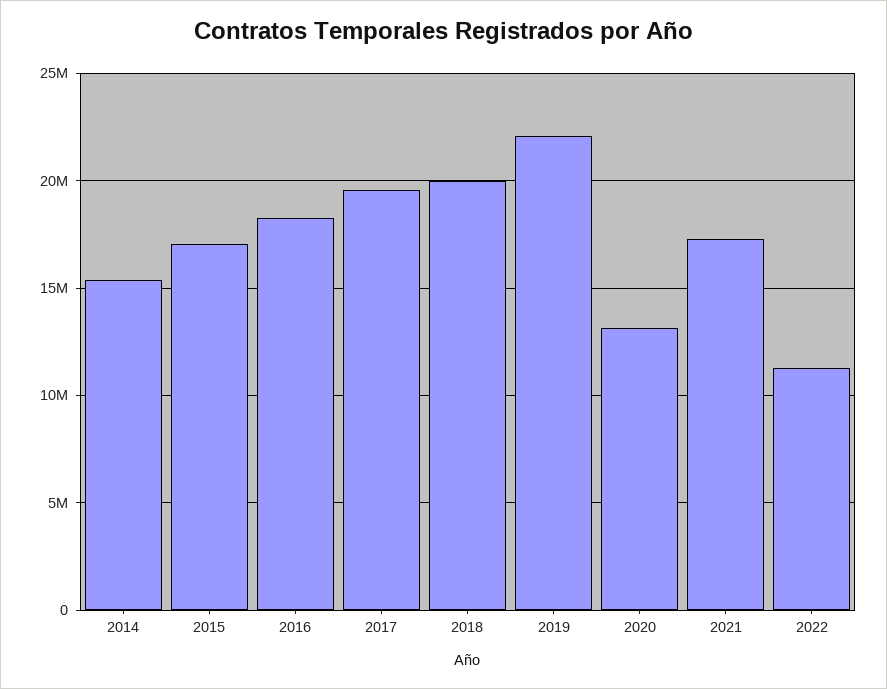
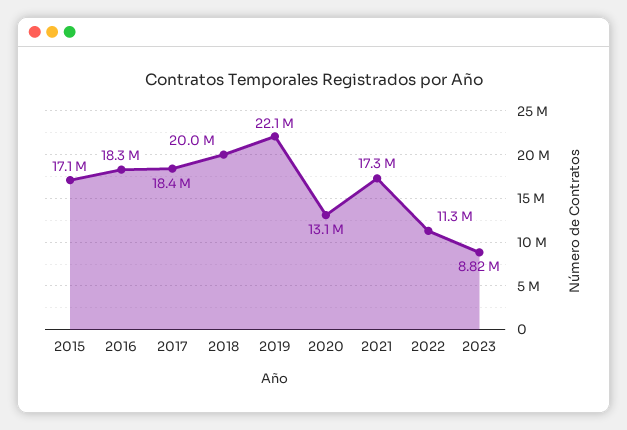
2014: 15500000 -> none
2017: 19500000 -> 18400000
2023: none -> 8820000

